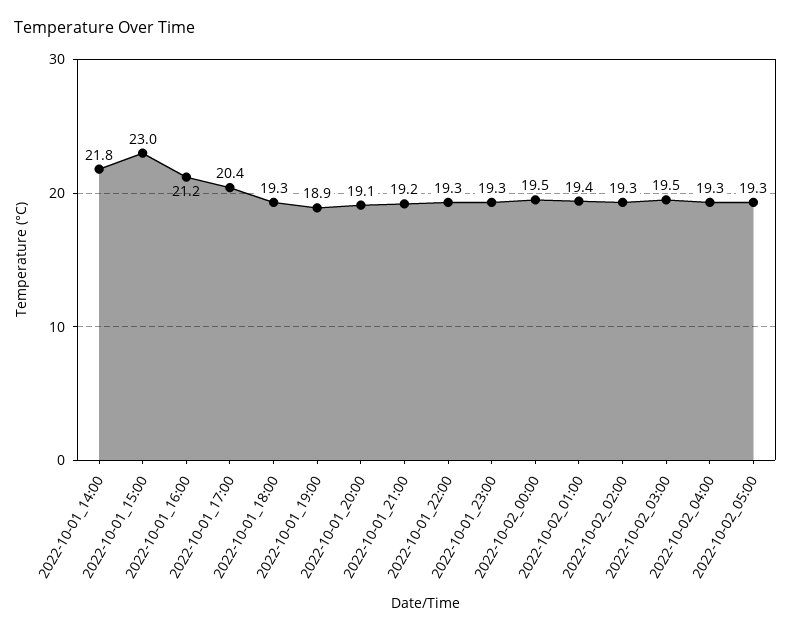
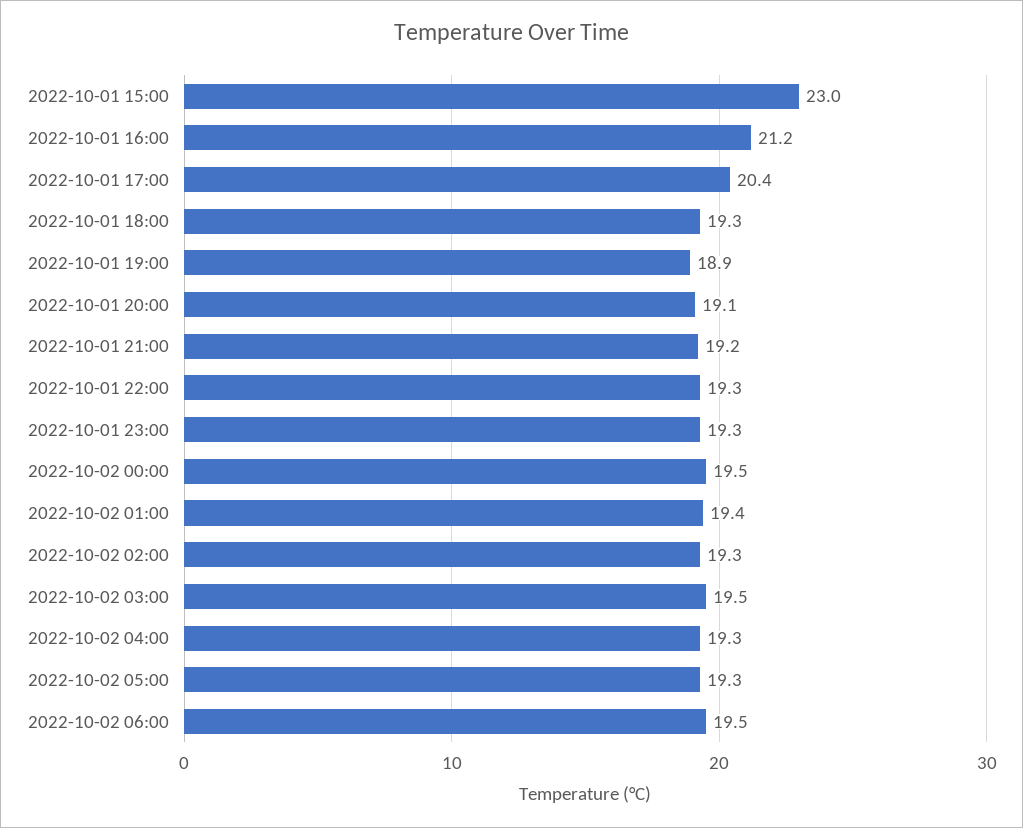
2022-10-01_14:00: 21.8 -> none
2022-10-02 06:00: none -> 19.5

